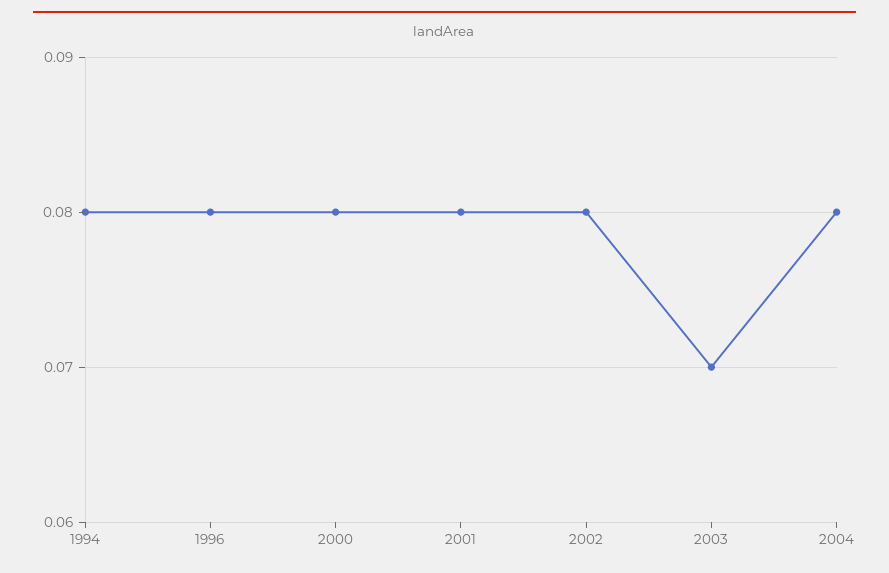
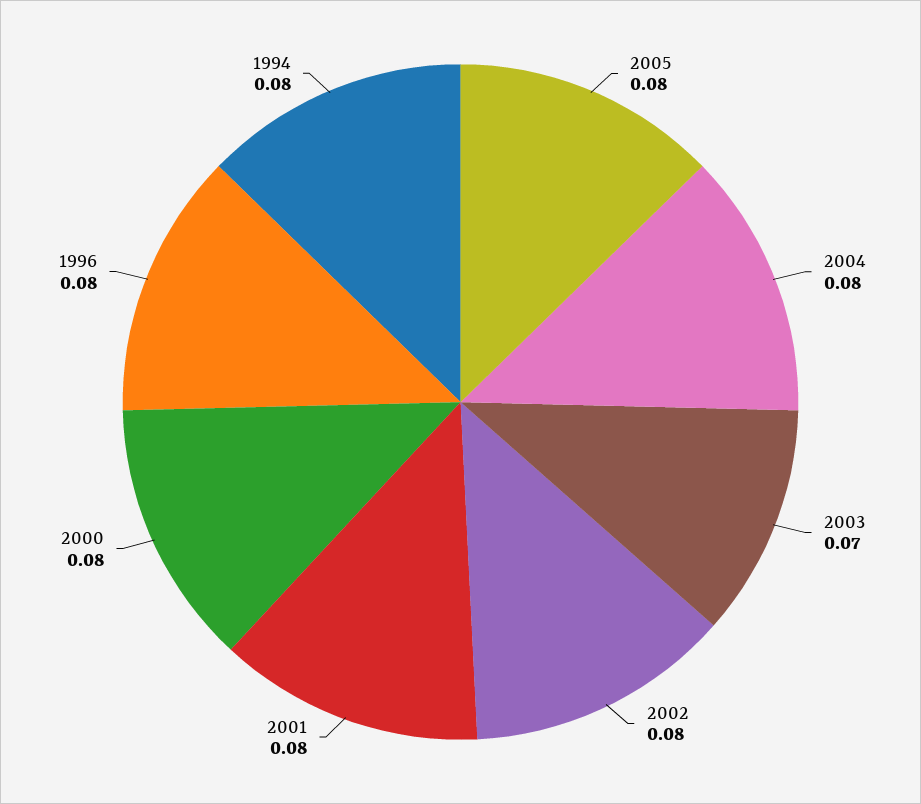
2005: none -> 0.08

